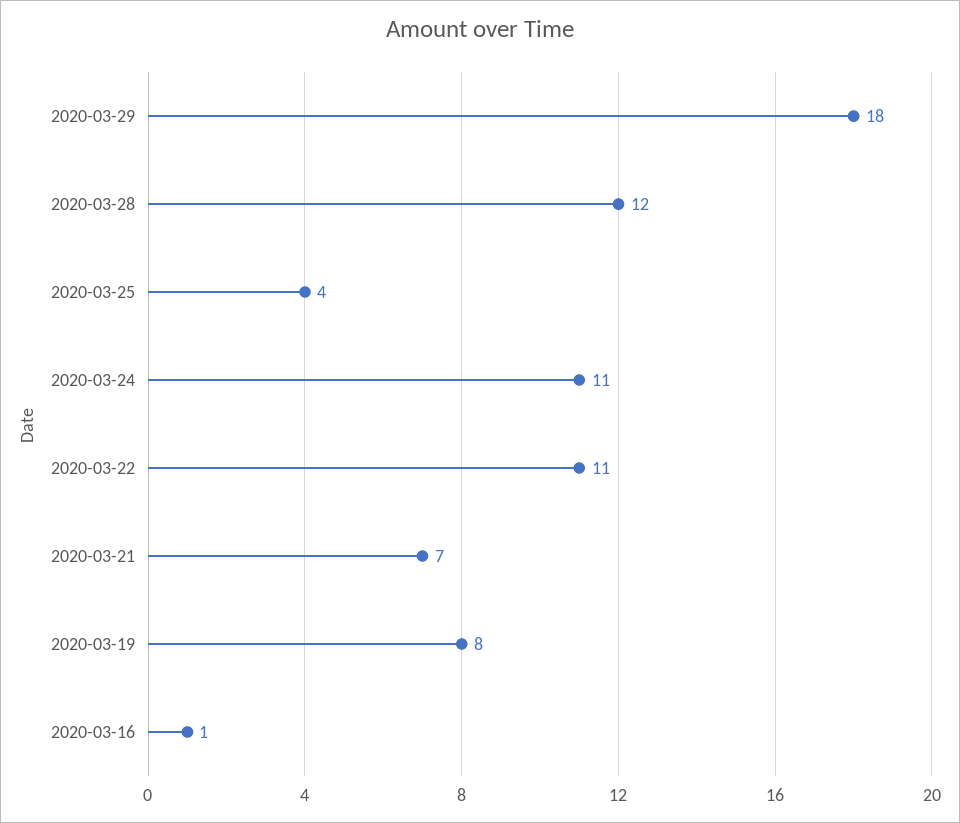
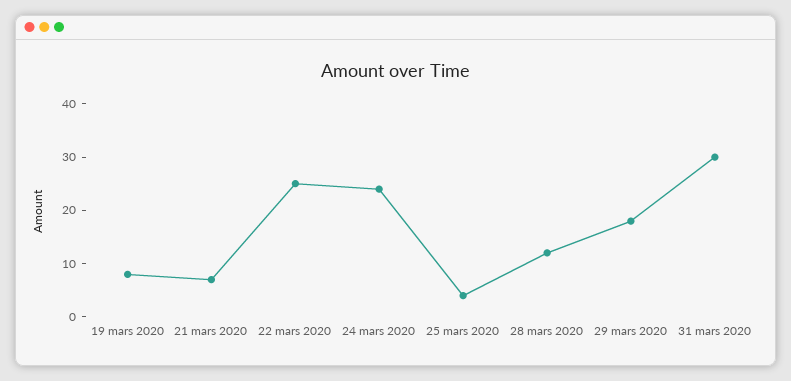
2020-03-24: 11 -> 25
2020-03-22: 11 -> 25
2020-03-16: 1 -> none
31 mars 2020: none -> 30

